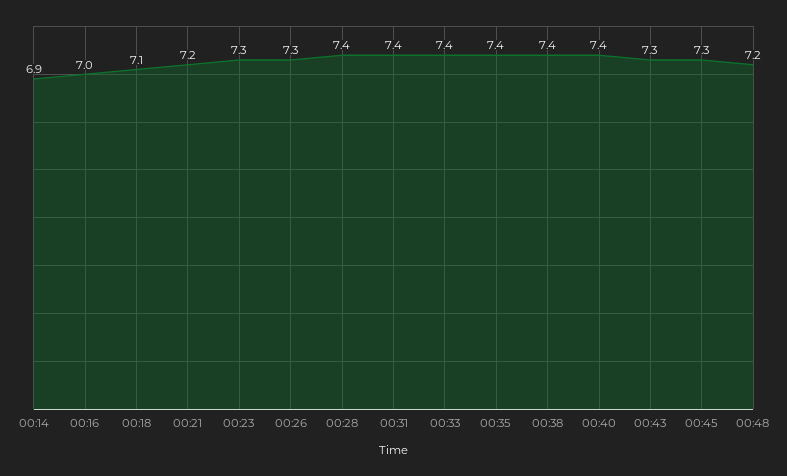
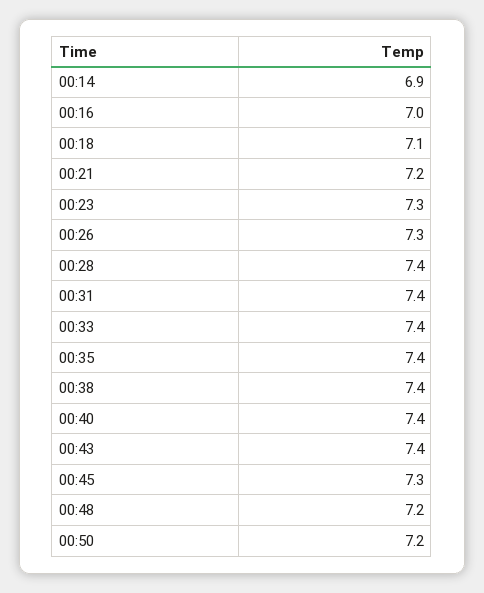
00:43: 7.3 -> 7.4
00:50: none -> 7.2

